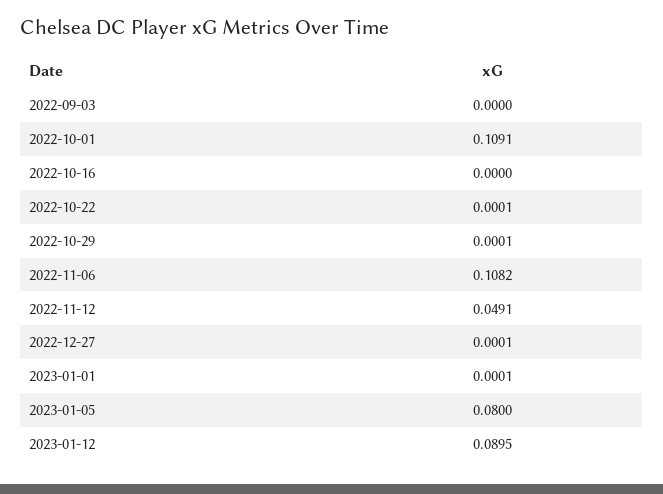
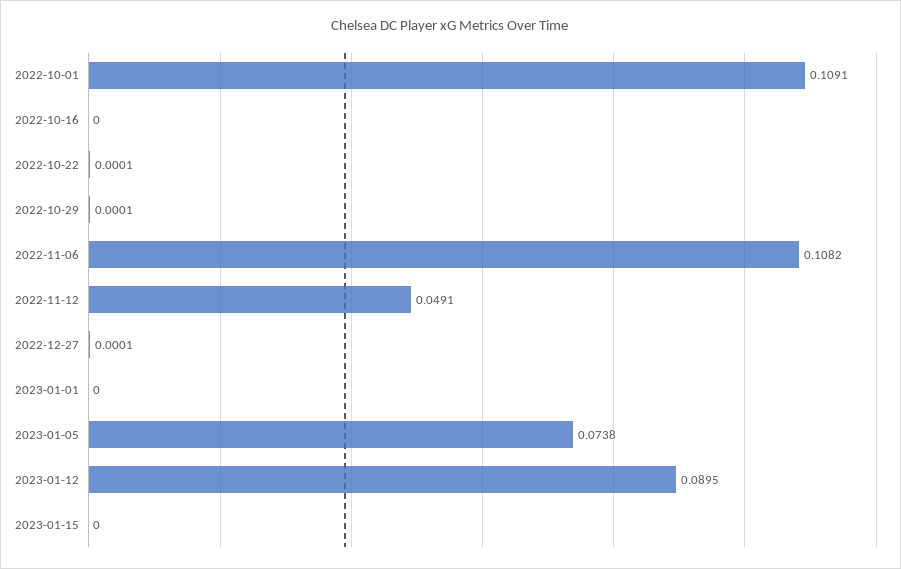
2022-09-03: 0 -> none
2023-01-01: 0.0001 -> 0
2023-01-05: 0.08 -> 0.0738
2023-01-15: none -> 0

